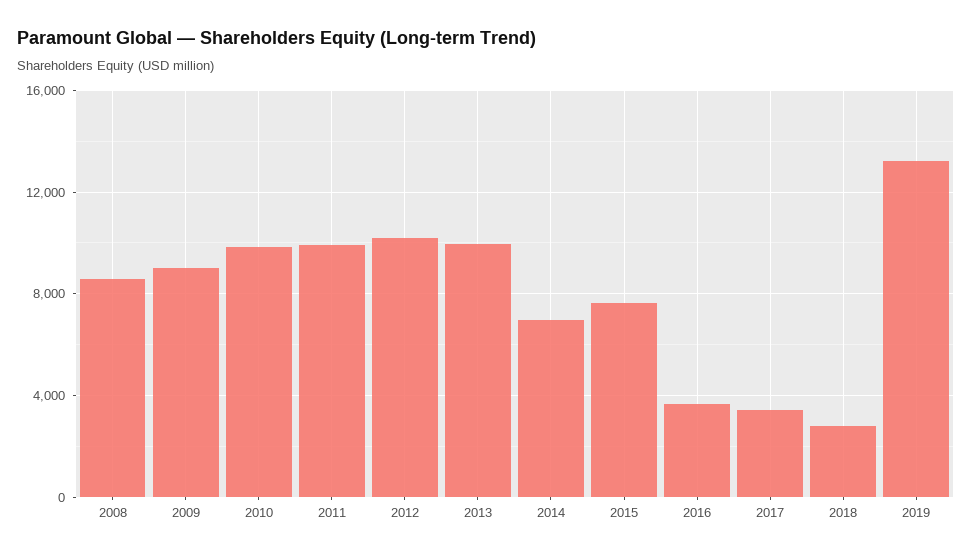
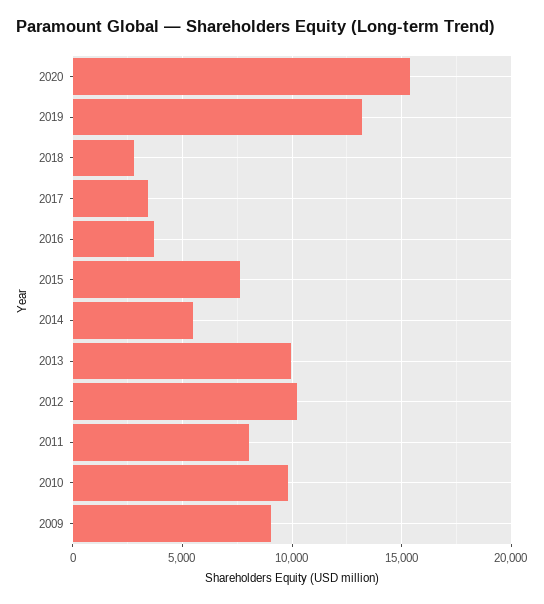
2008: 8500 -> none
2011: 10000 -> 8000
2014: 7000 -> 5500
2020: none -> 15500

